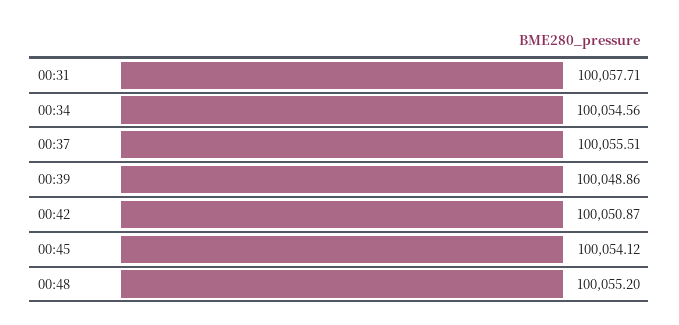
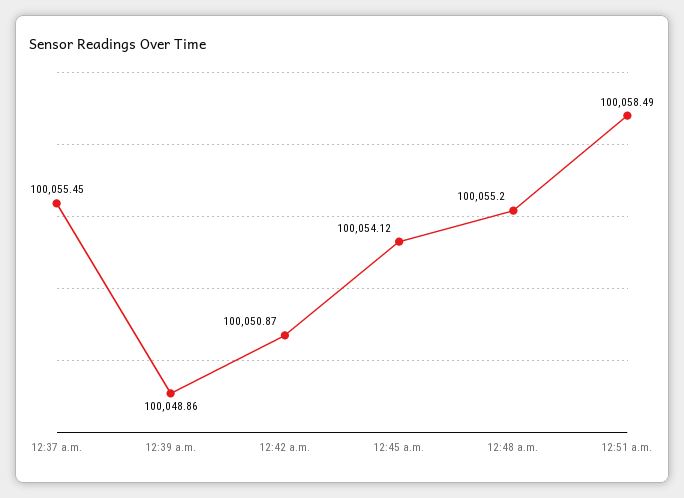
00:31: 100057.71 -> none
00:34: 100054.56 -> none
00:37: 100055.51 -> 100055.45
12:51 a.m.: none -> 100058.49

